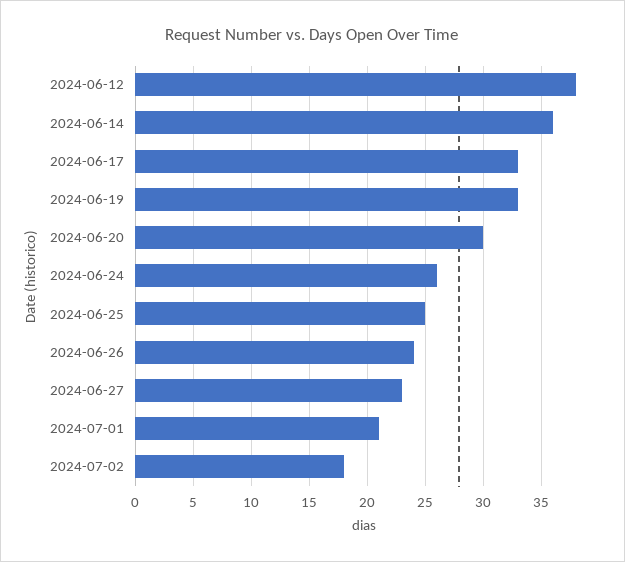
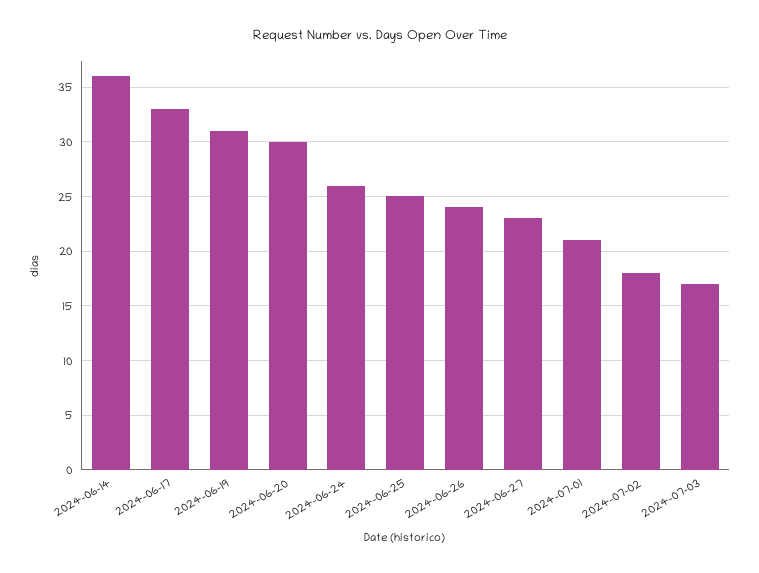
2024-06-12: 38 -> none
2024-06-19: 33 -> 31
2024-07-03: none -> 17

